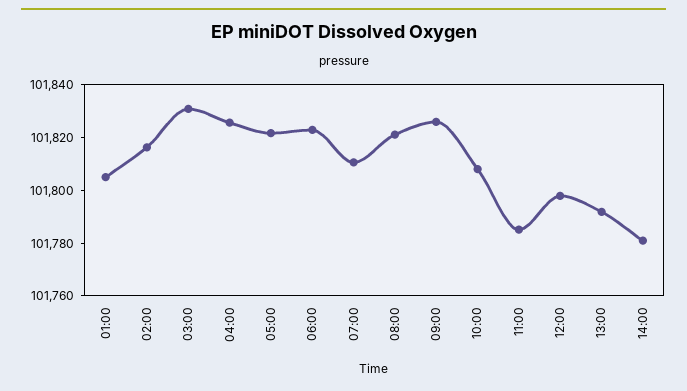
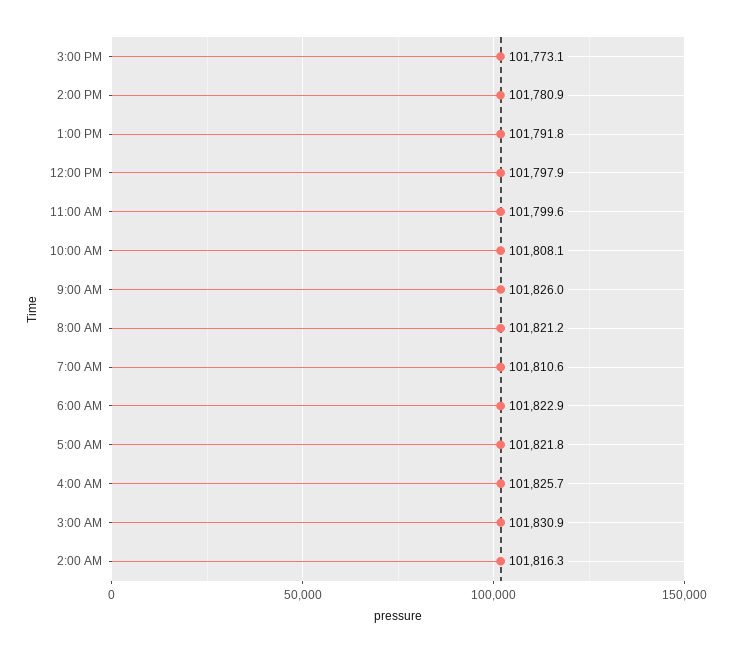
01:00: 101805 -> none
11:00: 101785 -> 101799.6
3:00 PM: none -> 101773.1

